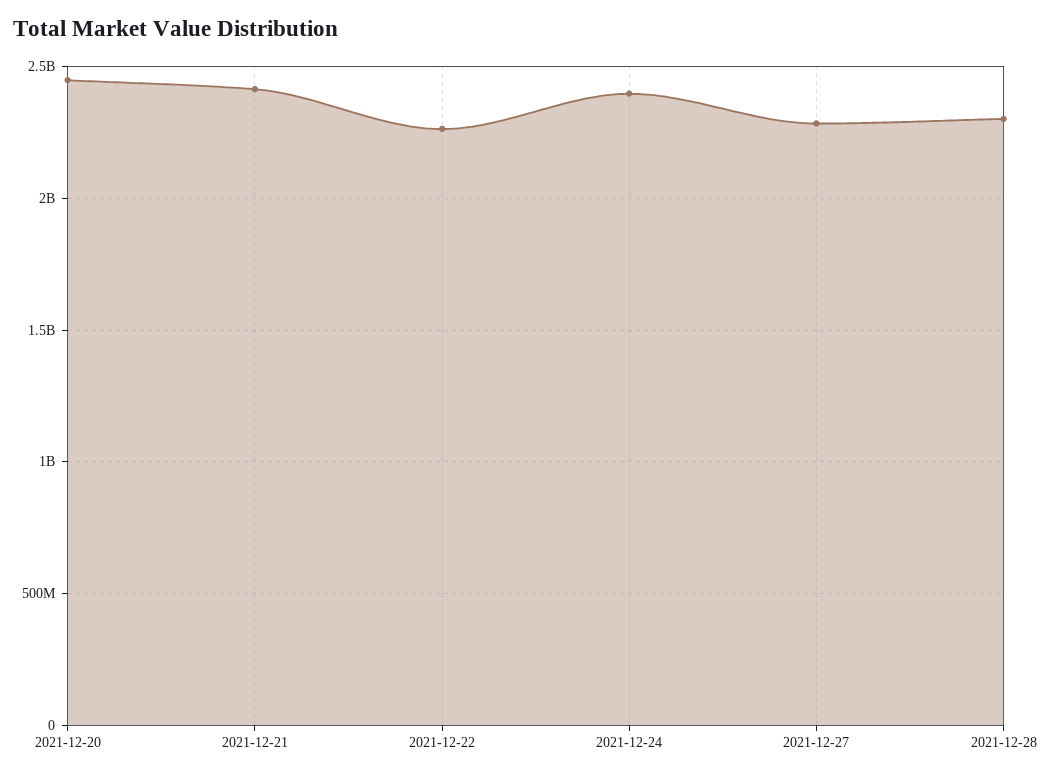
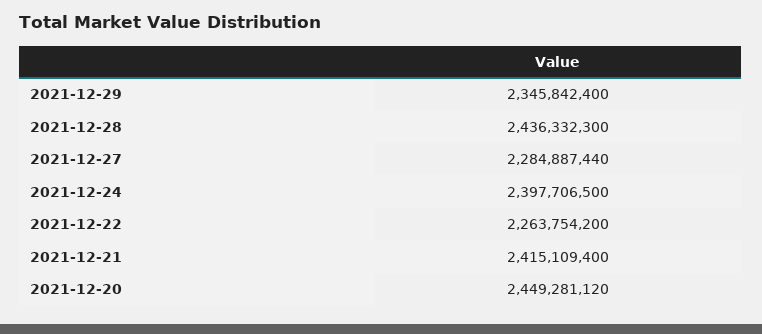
2021-12-28: 2300000000 -> 2436332300
2021-12-29: none -> 2345842400

